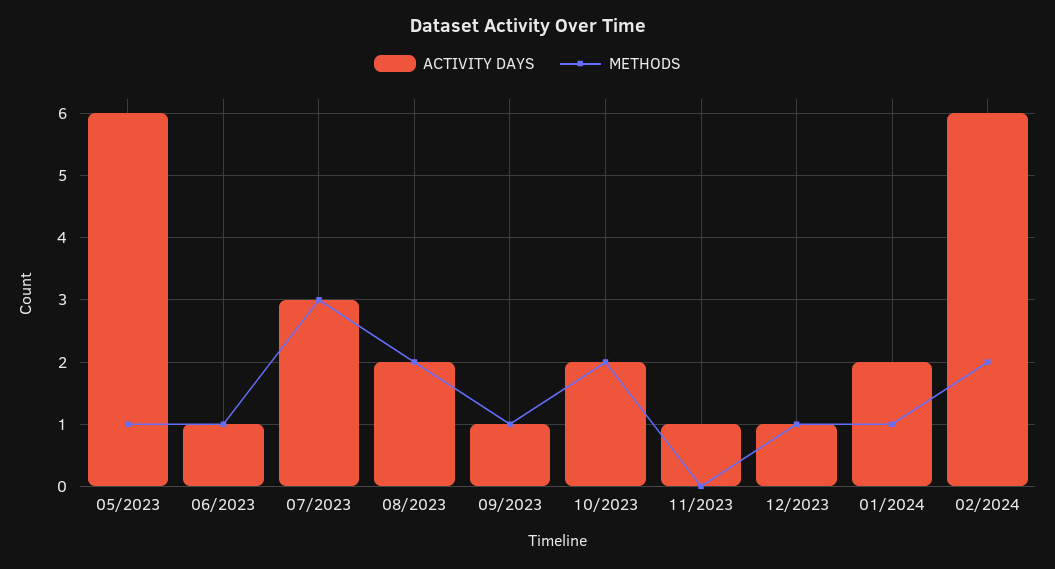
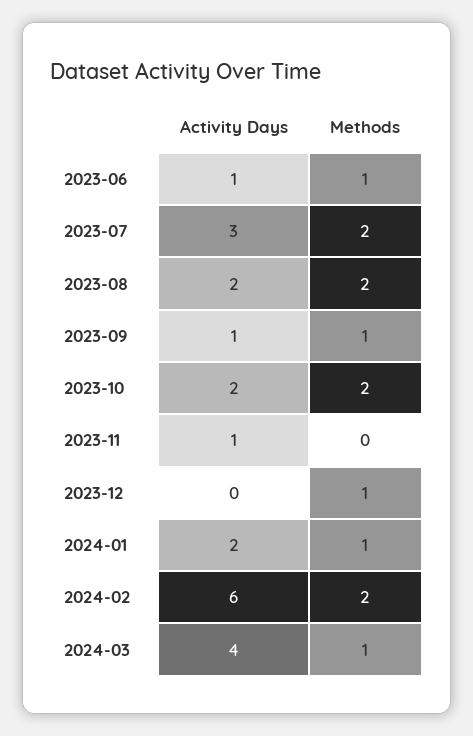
ACTIVITY DAYS, 05/2023: 6 -> none
METHODS, 05/2023: 1 -> none
METHODS, 07/2023: 3 -> 2
ACTIVITY DAYS, 12/2023: 1 -> 0
ACTIVITY DAYS, 2024-03: none -> 4
METHODS, 2024-03: none -> 1

